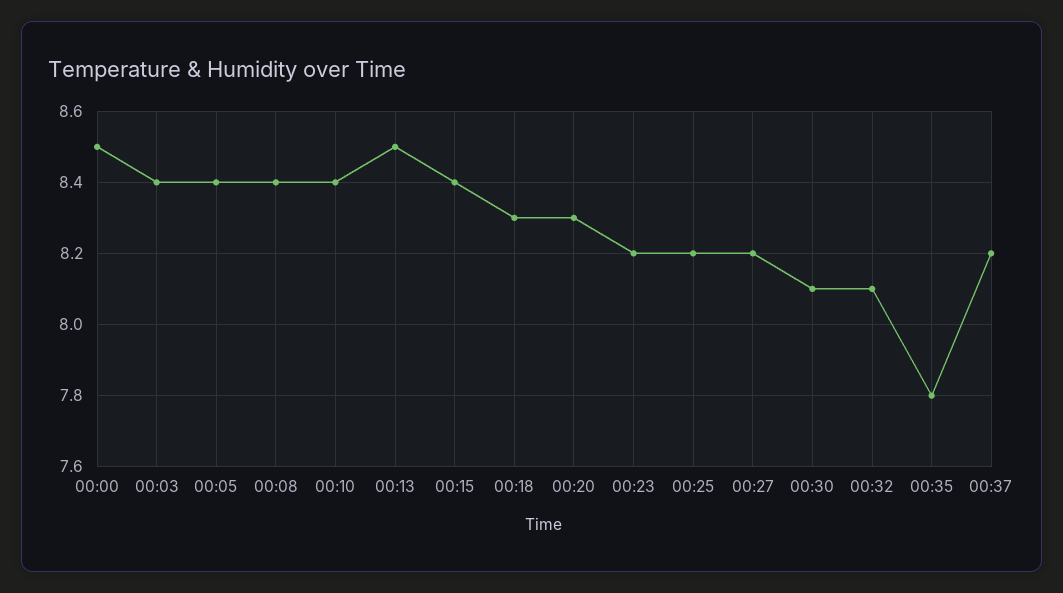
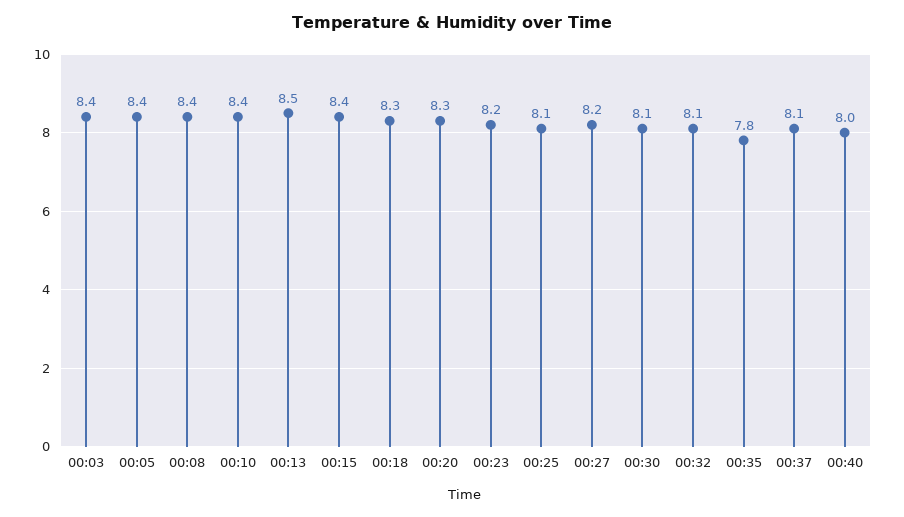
00:00: 8.5 -> none
00:25: 8.2 -> 8.1
00:37: 8.2 -> 8.1
00:40: none -> 8

